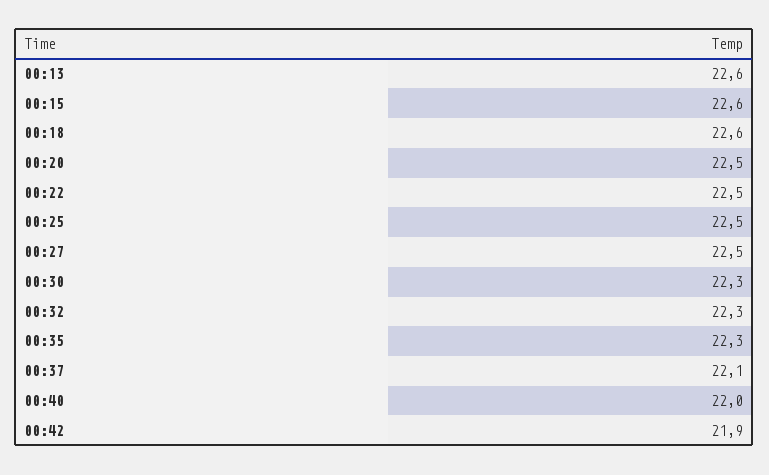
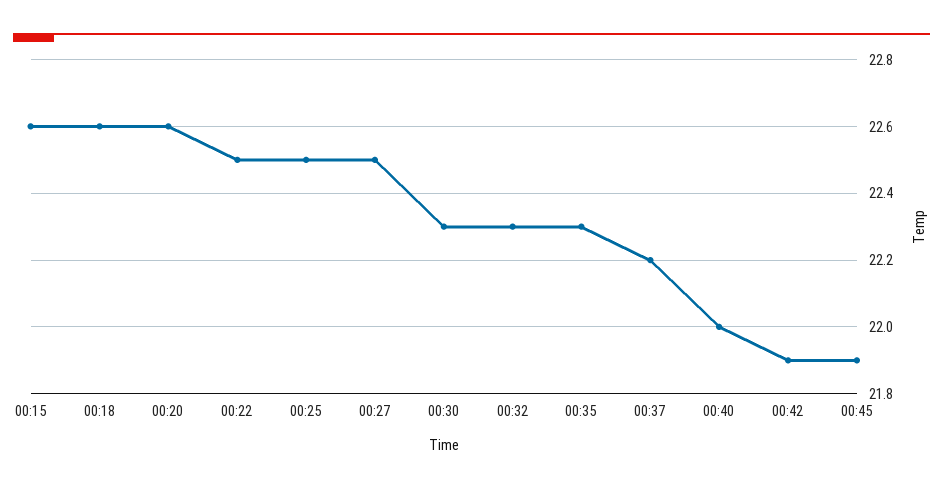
00:13: 22.6 -> none
00:20: 22.5 -> 22.6
00:37: 22.1 -> 22.2
00:45: none -> 21.9

